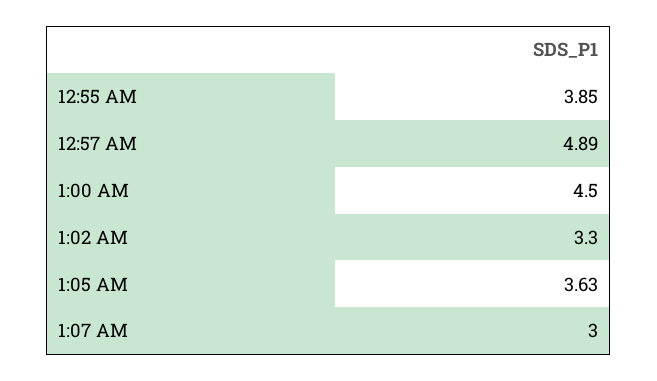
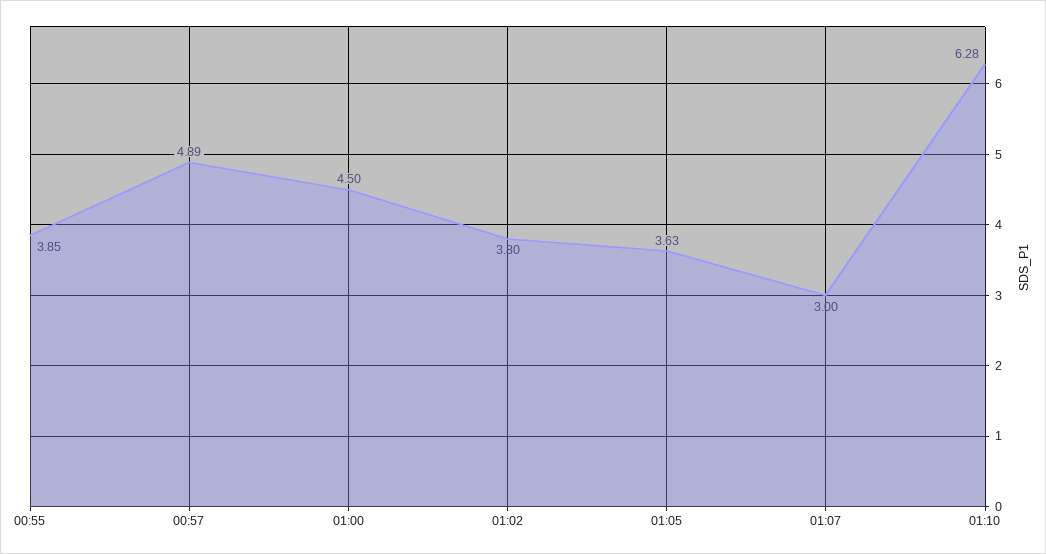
1:02 AM: 3.3 -> 3.8
01:10: none -> 6.28

